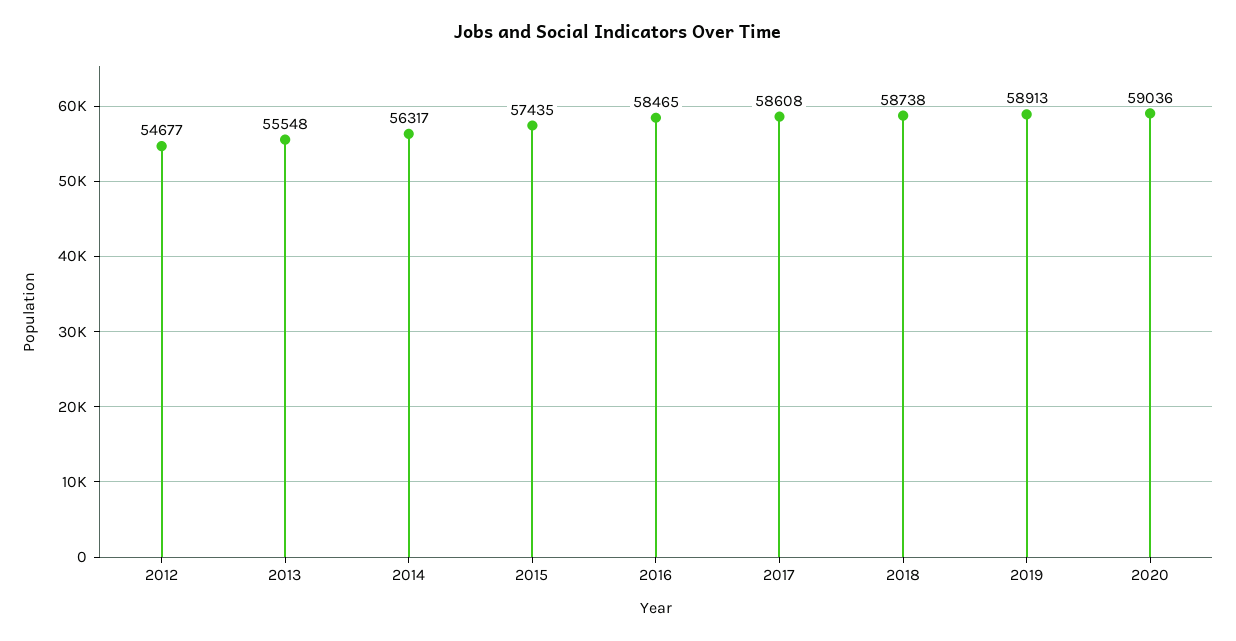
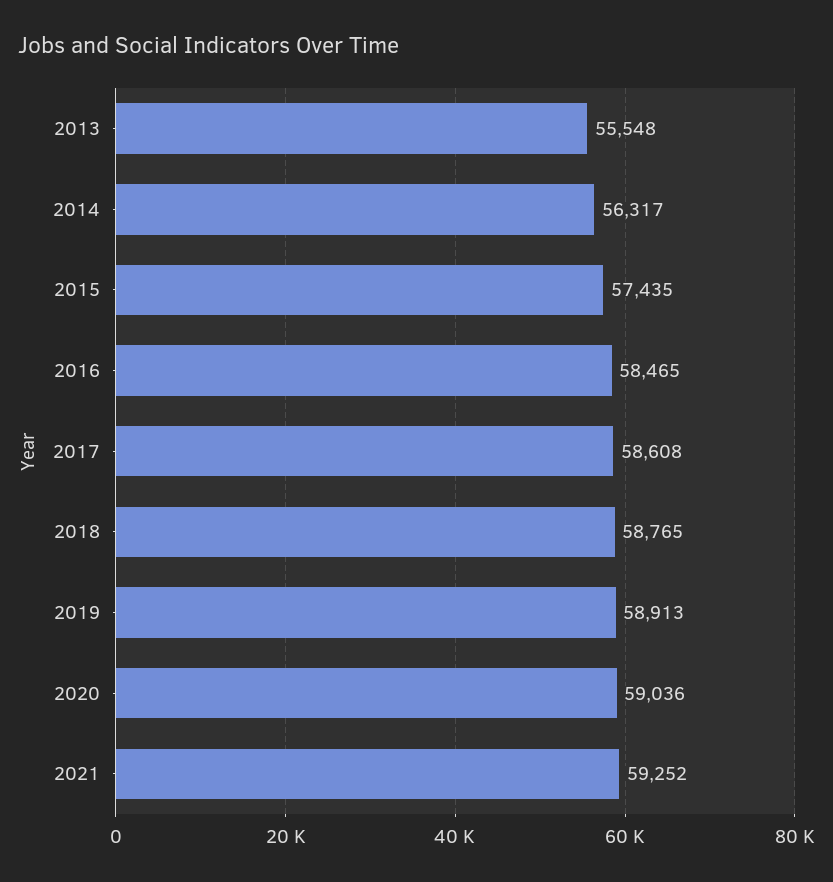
2012: 54677 -> none
2018: 58738 -> 58765
2021: none -> 59252

